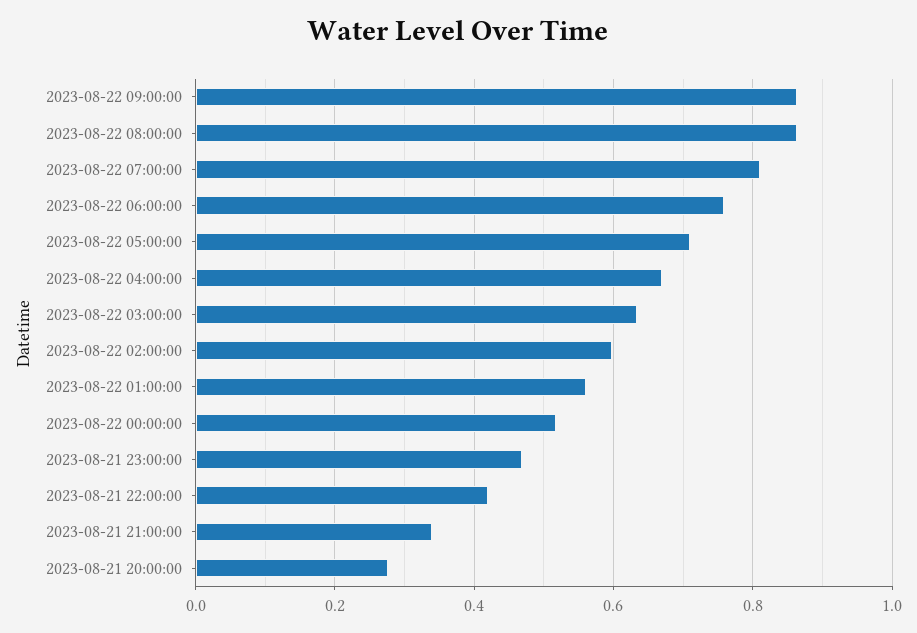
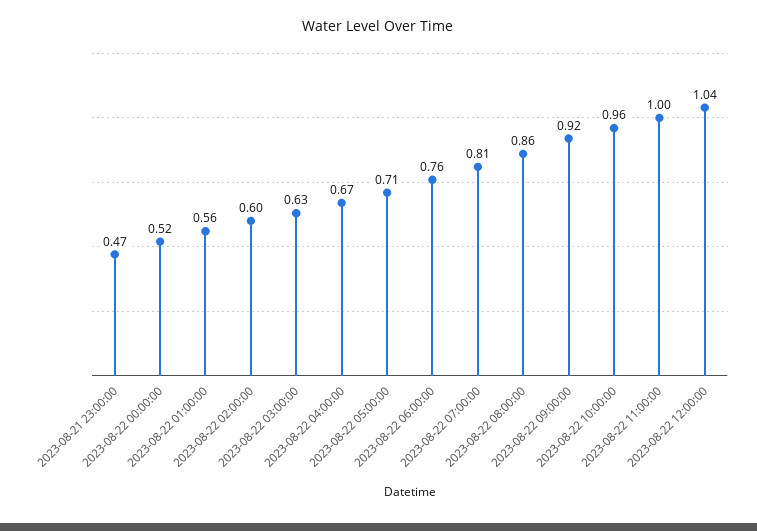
2023-08-22 09:00:00: 0.86 -> 0.92
2023-08-21 22:00:00: 0.42 -> none
2023-08-21 21:00:00: 0.34 -> none
2023-08-21 20:00:00: 0.28 -> none
2023-08-22 10:00:00: none -> 0.96
2023-08-22 11:00:00: none -> 1
2023-08-22 12:00:00: none -> 1.04

